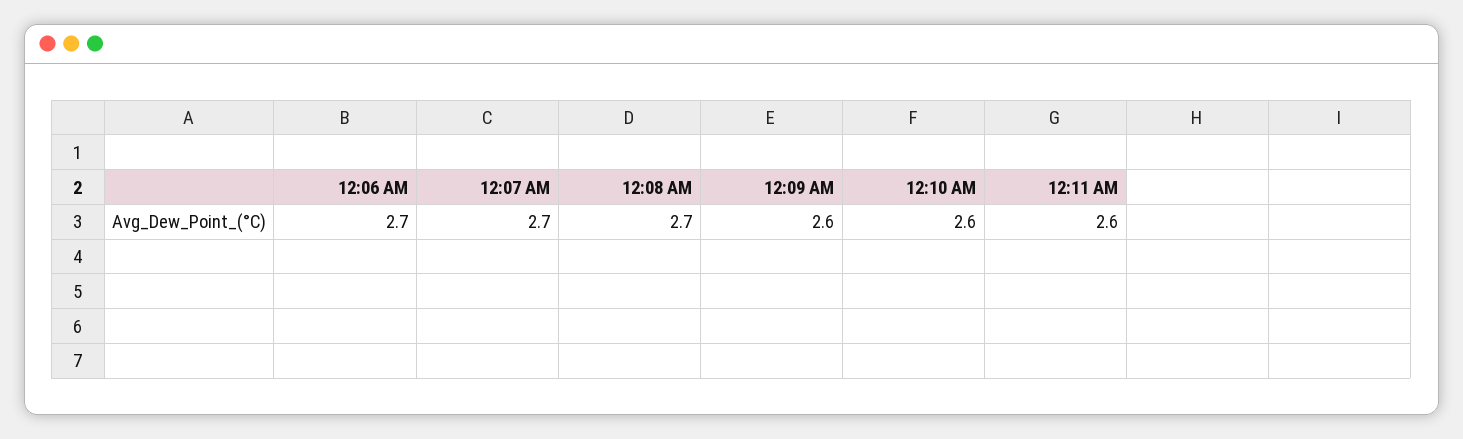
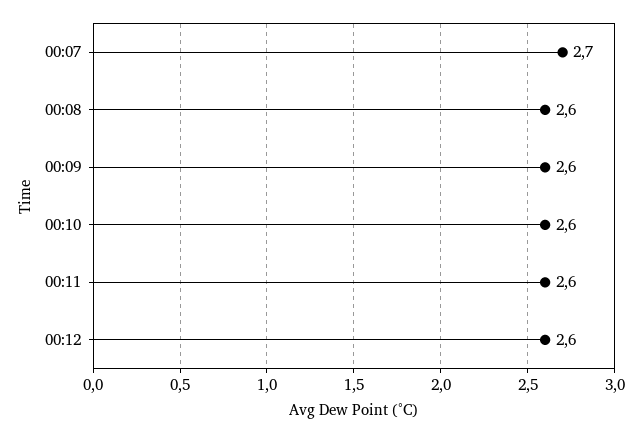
12:06 AM: 2.7 -> none
12:08 AM: 2.7 -> 2.6
00:12: none -> 2.6

